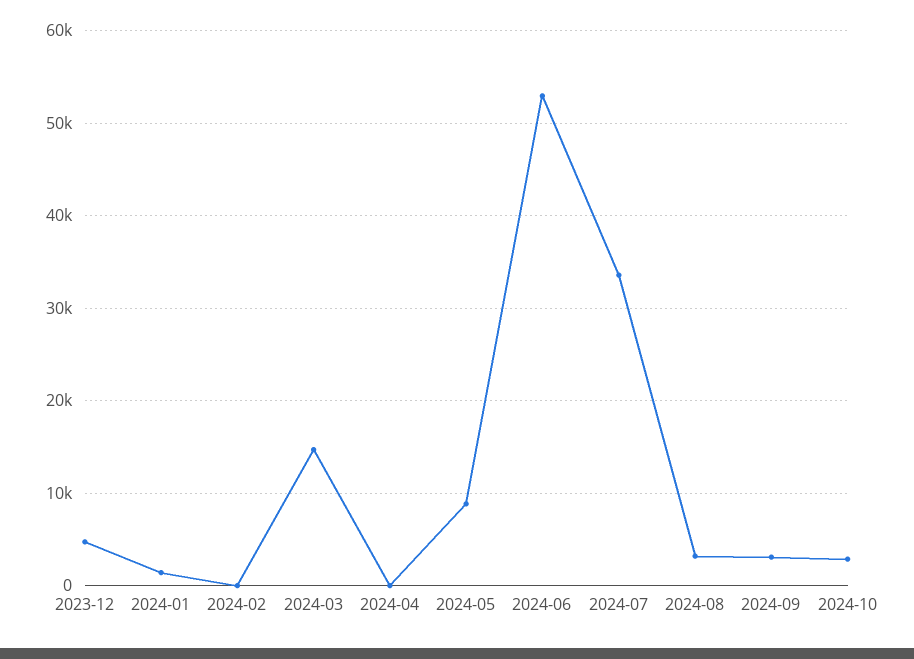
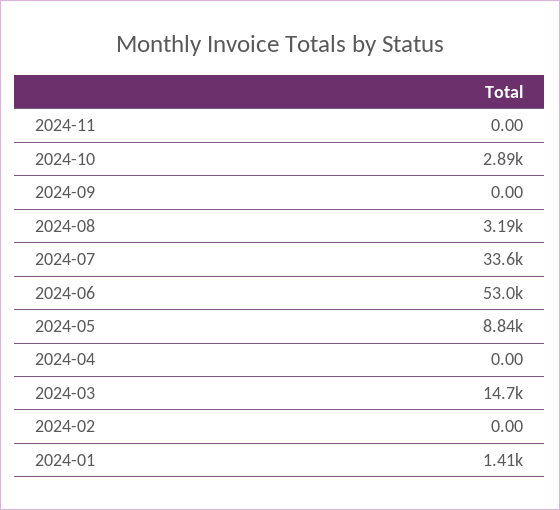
2023-12: 5000 -> none
2024-09: 3000 -> 0
2024-11: none -> 0

